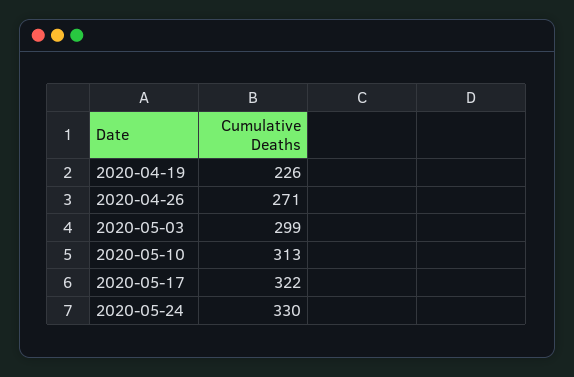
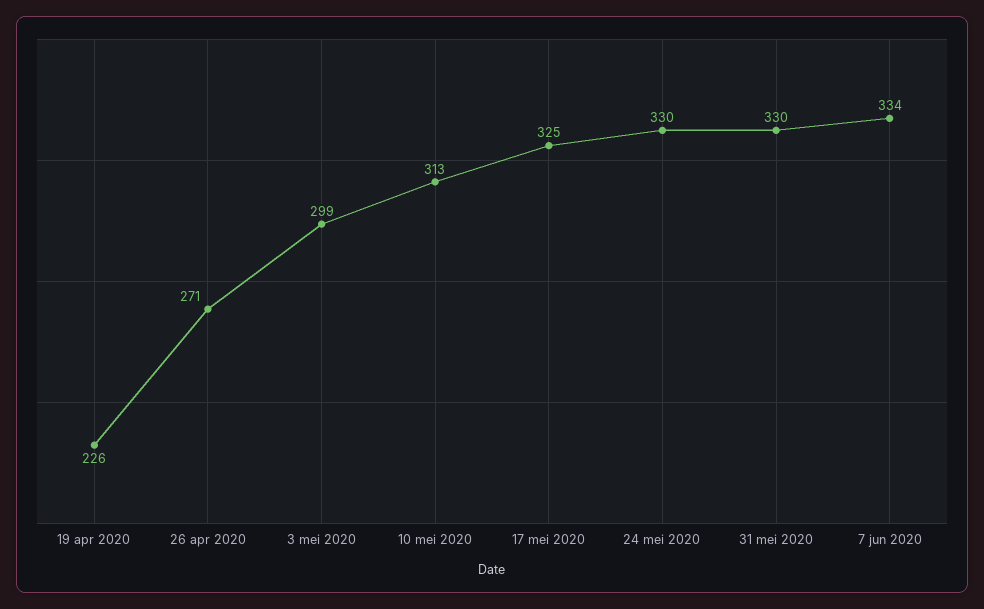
2020-05-17: 322 -> 325
31 mei 2020: none -> 330
7 jun 2020: none -> 334

